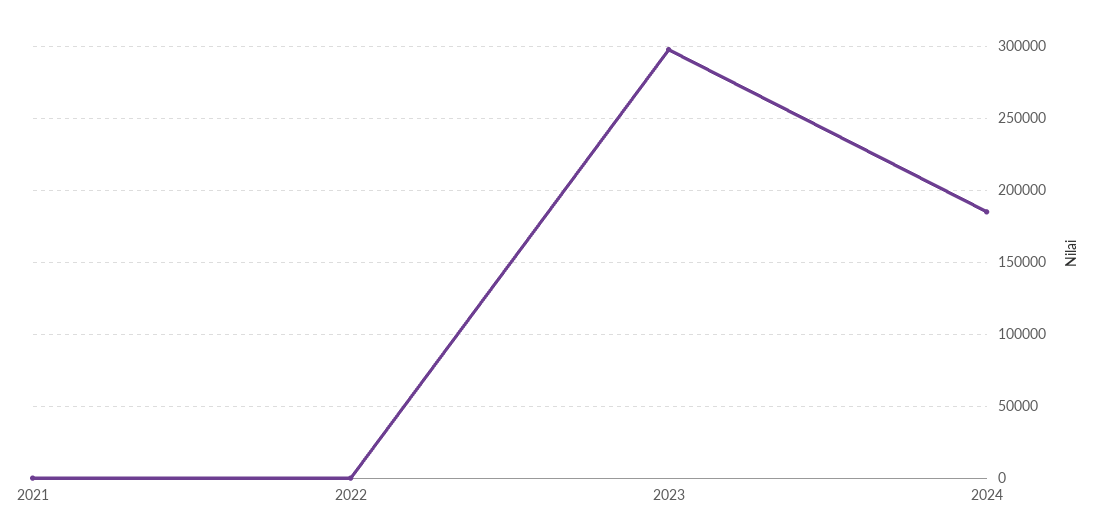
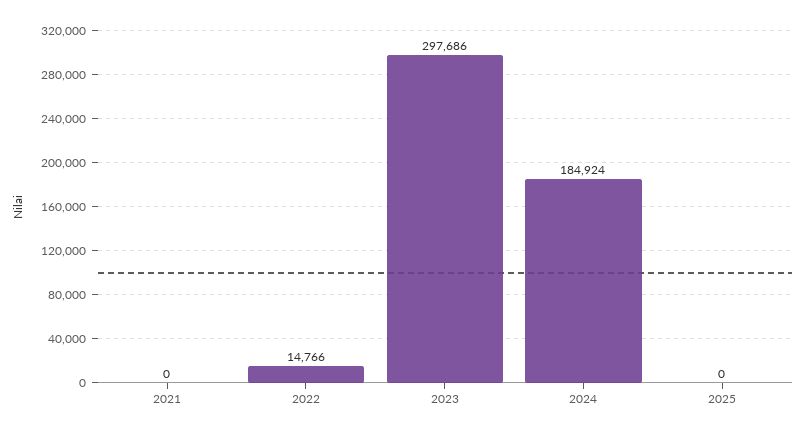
2022: 0 -> 14766
2025: none -> 0

